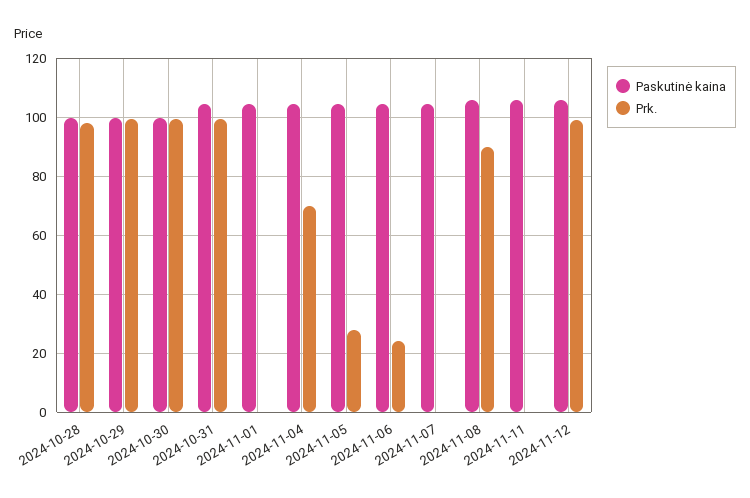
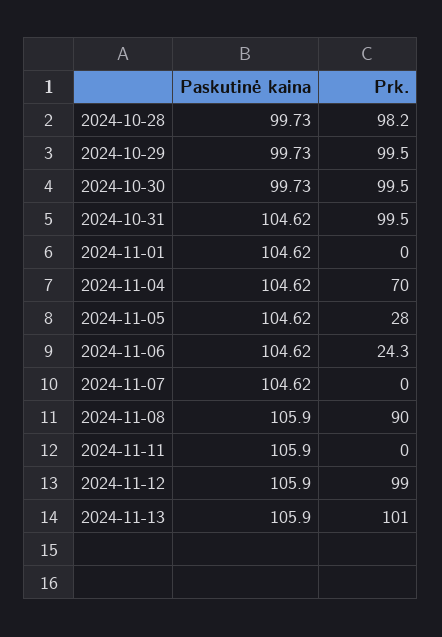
Paskutinė kaina, 2024-11-13: none -> 105.9
Prk., 2024-11-13: none -> 101

